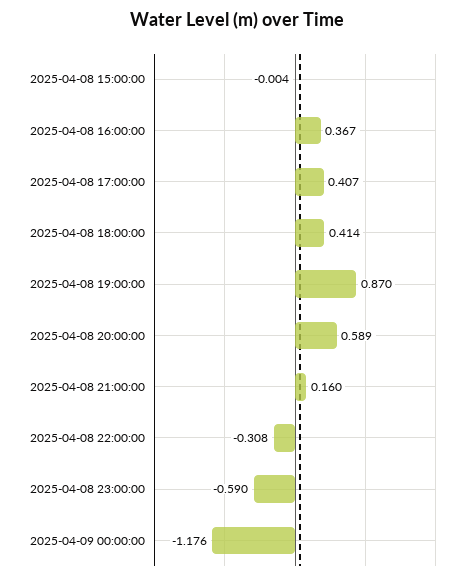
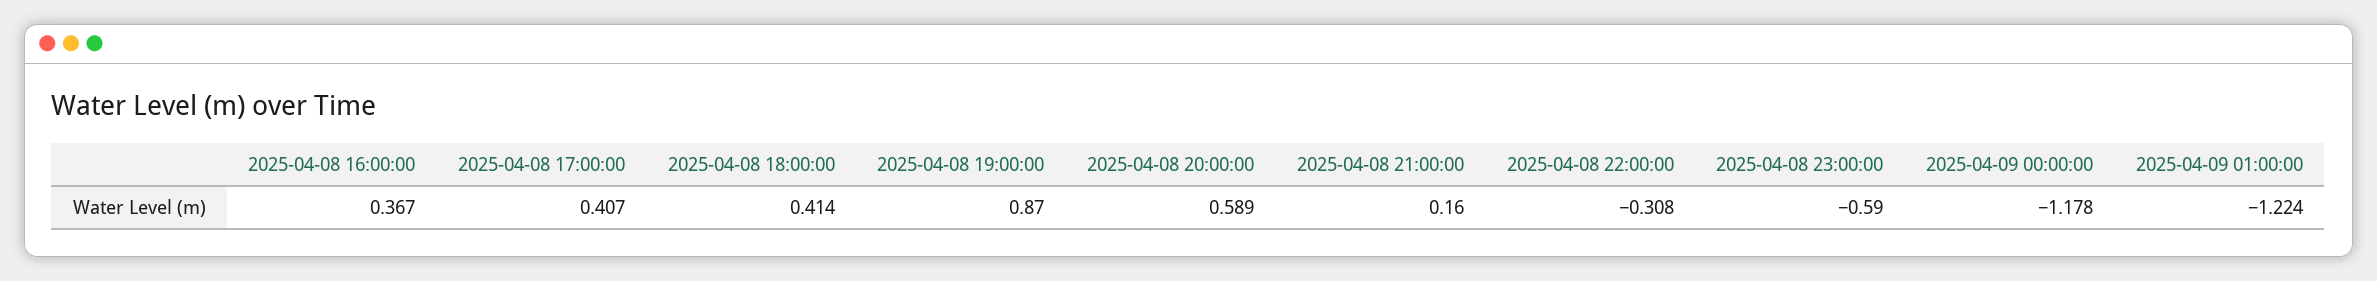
2025-04-08 15:00:00: -0.004 -> none
2025-04-09 00:00:00: -1.176 -> -1.178
2025-04-09 01:00:00: none -> -1.224

